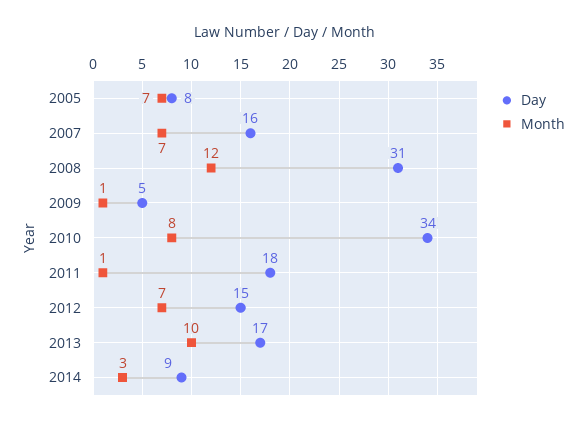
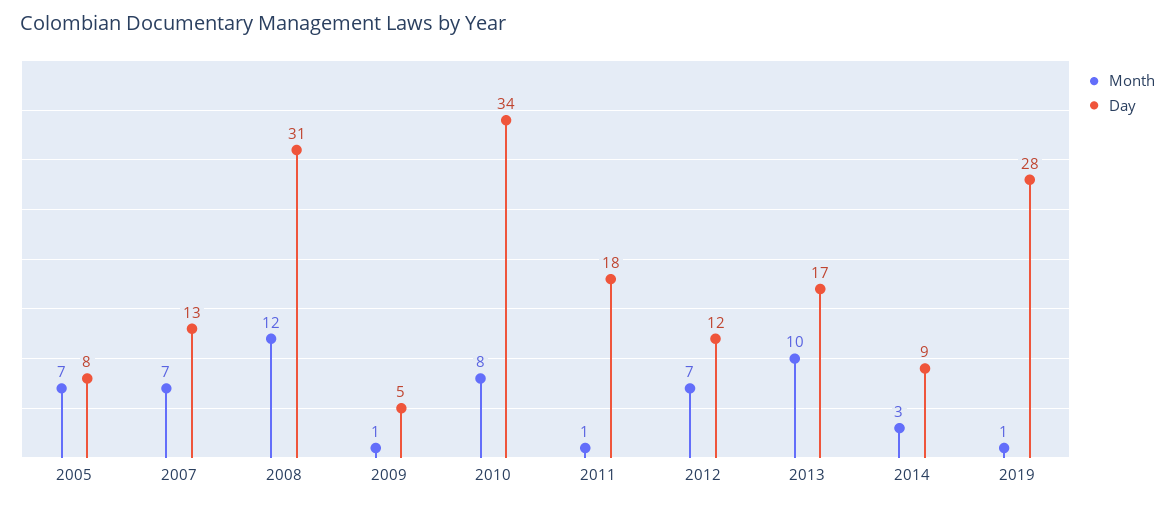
Day, 2007: 16 -> 13
Day, 2012: 15 -> 12
Month, 2019: none -> 1
Day, 2019: none -> 28

